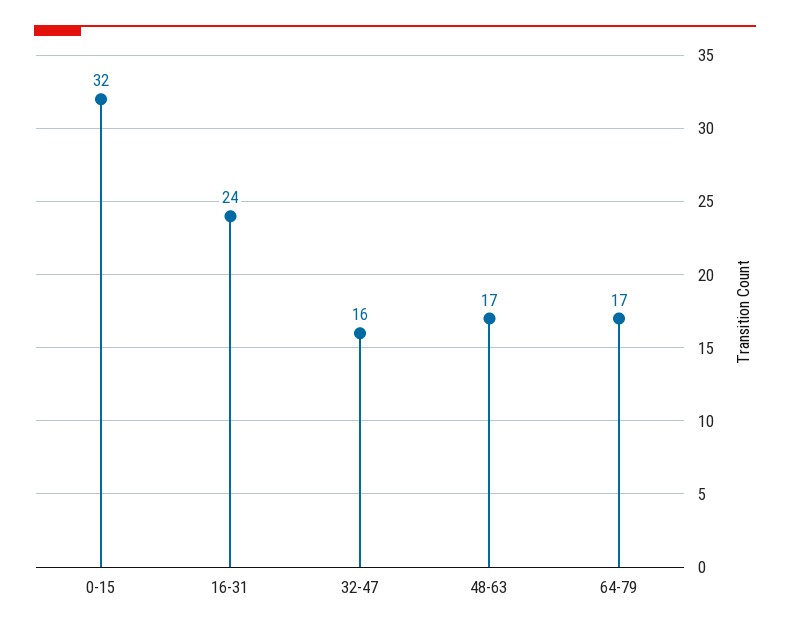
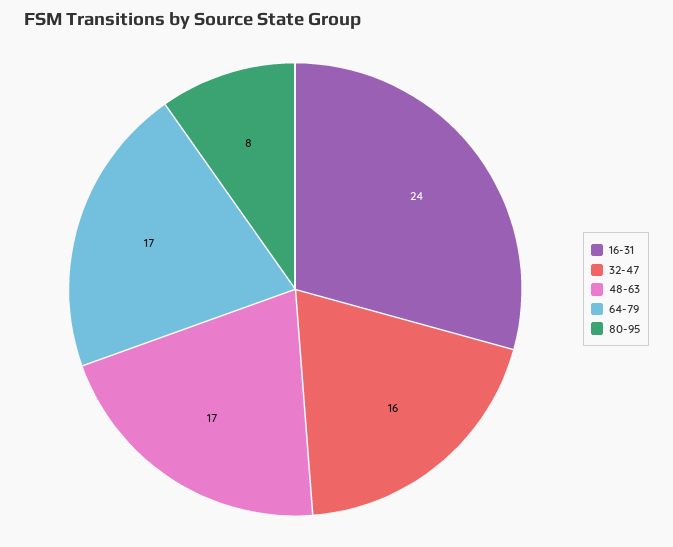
0-15: 32 -> none
80-95: none -> 8

